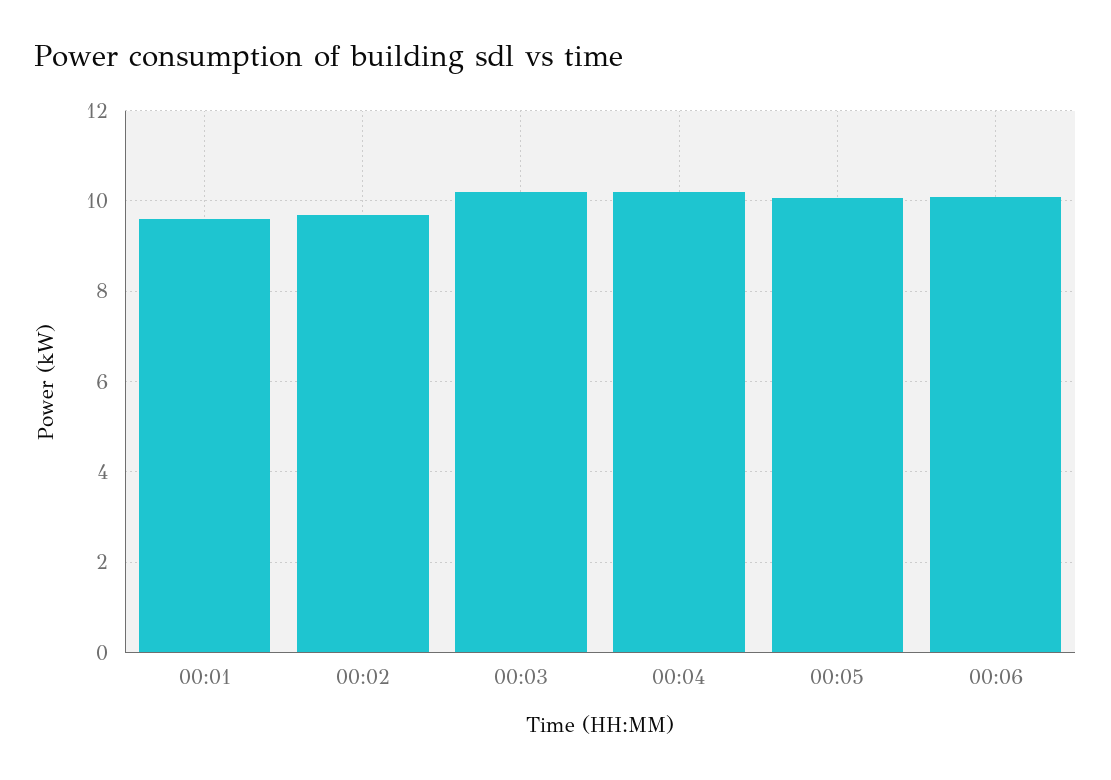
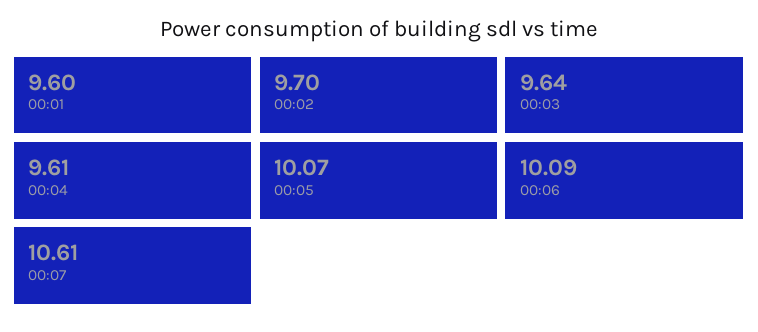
00:03: 10.2 -> 9.64
00:04: 10.2 -> 9.61
00:07: none -> 10.61

